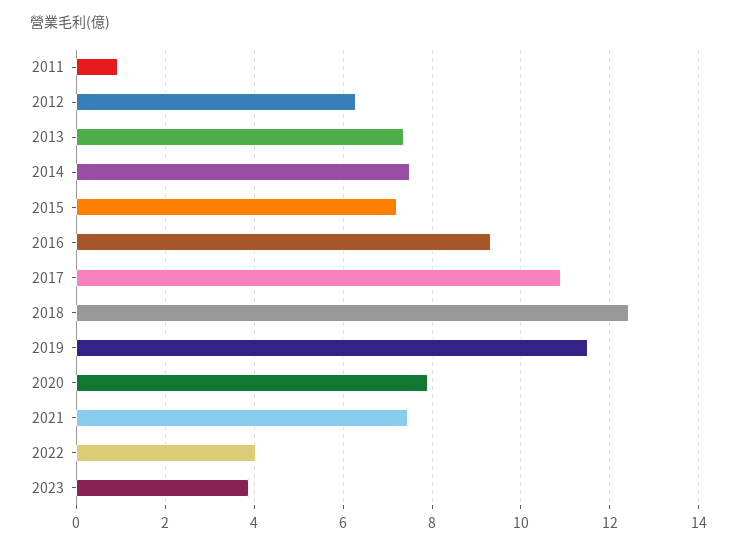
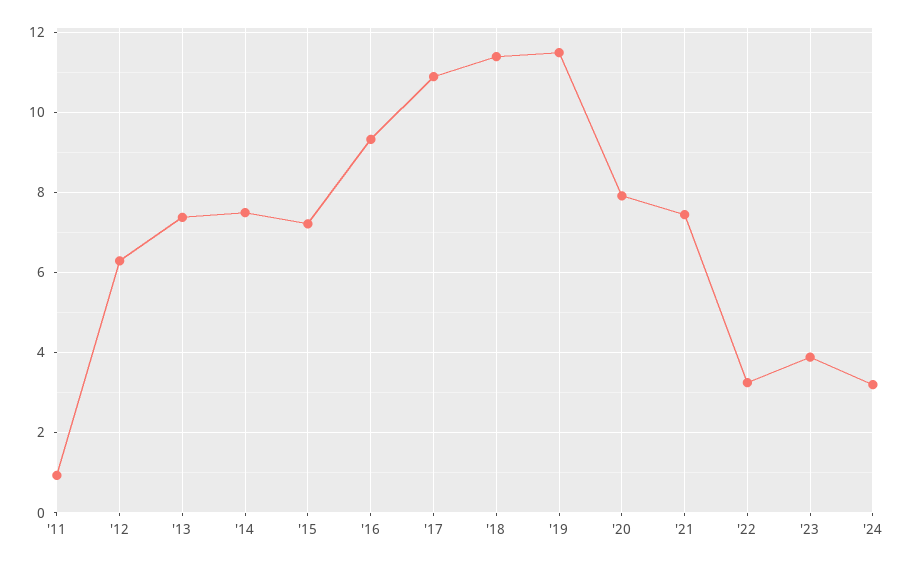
2018: 12.4 -> 11.4
2022: 4 -> 3.2
'24: none -> 3.2

